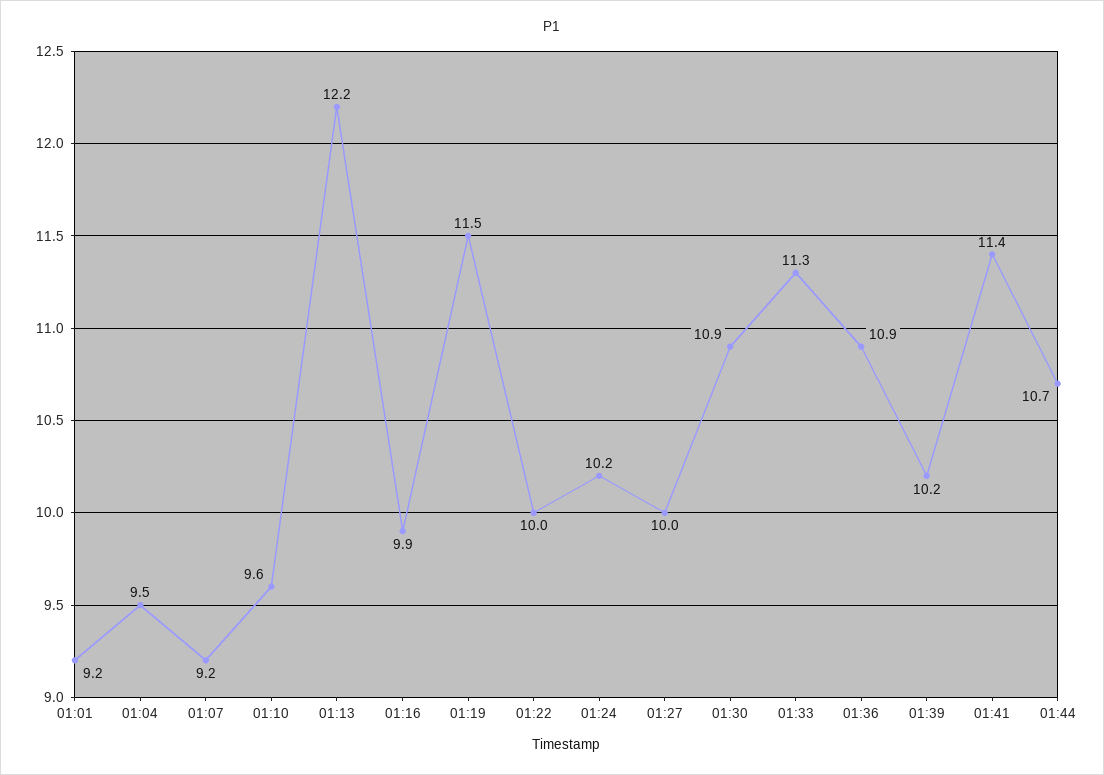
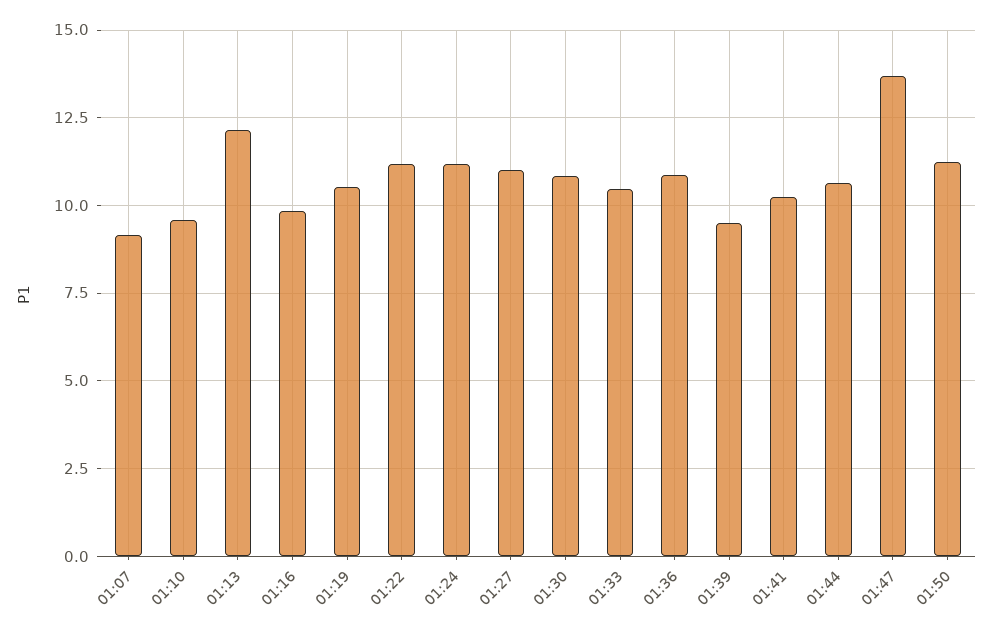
01:01: 9.2 -> none
01:04: 9.5 -> none
01:19: 11.5 -> 10.5
01:22: 10 -> 11.25
01:24: 10.2 -> 11.25
01:27: 10 -> 11
01:33: 11.3 -> 10.5
01:39: 10.2 -> 9.5
01:41: 11.4 -> 10.25
01:47: none -> 13.75
01:50: none -> 11.25

